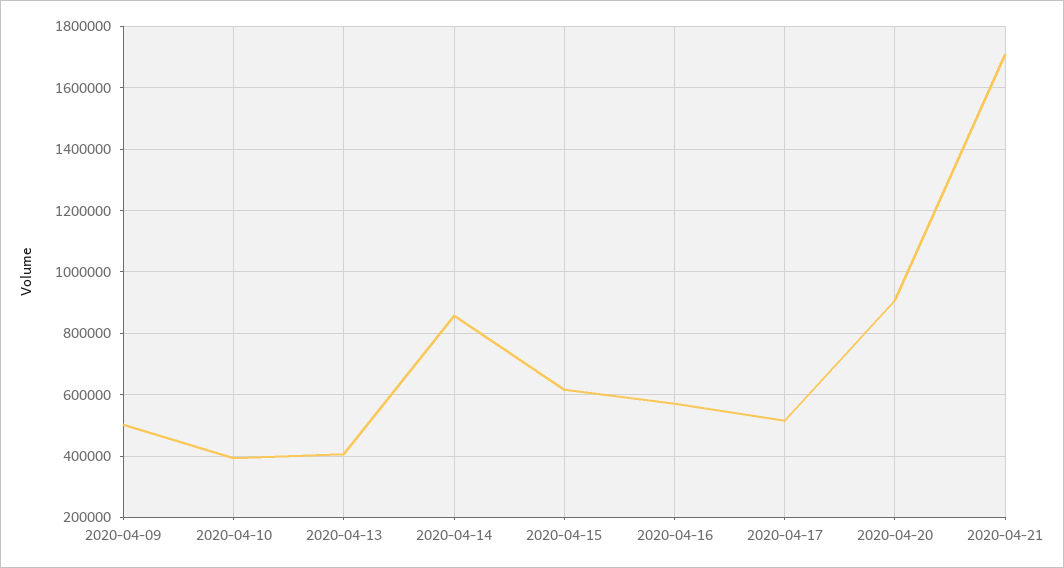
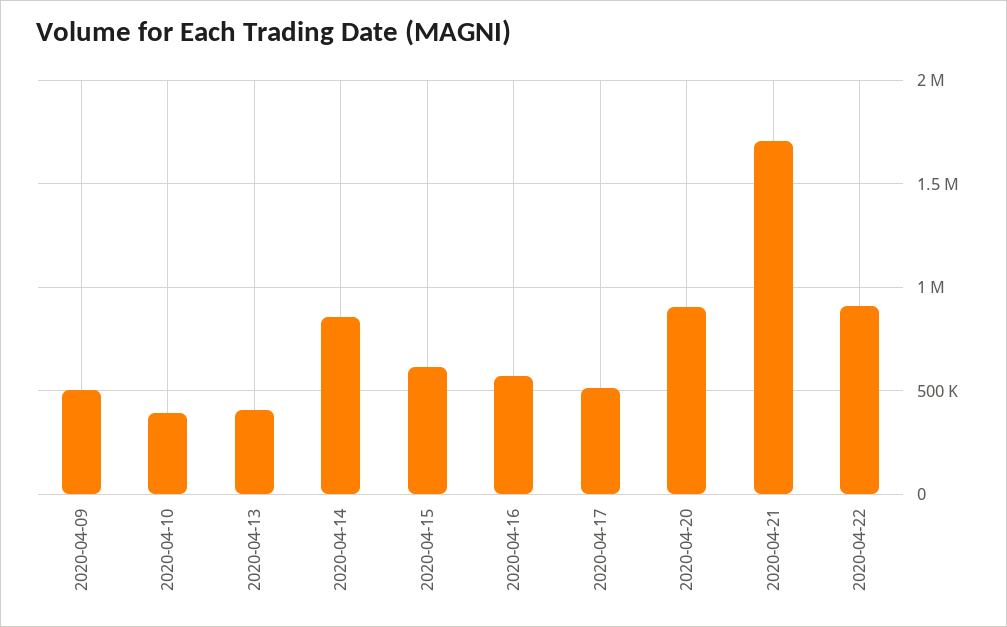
2020-04-22: none -> 900000

